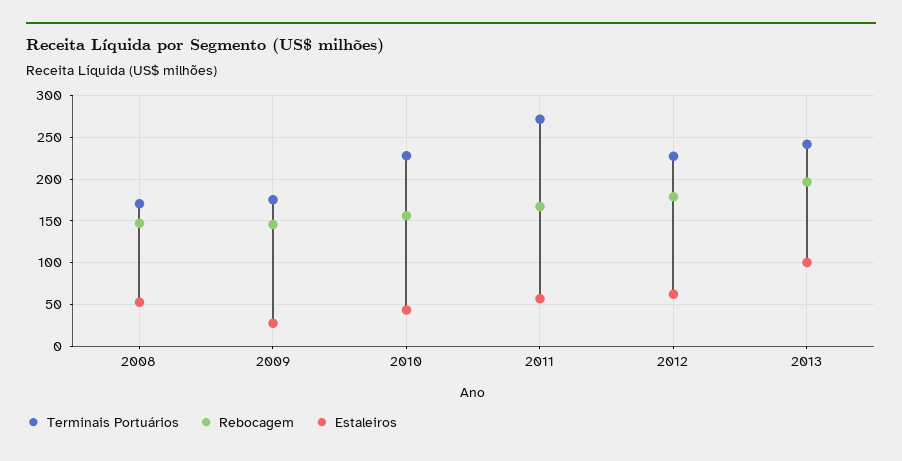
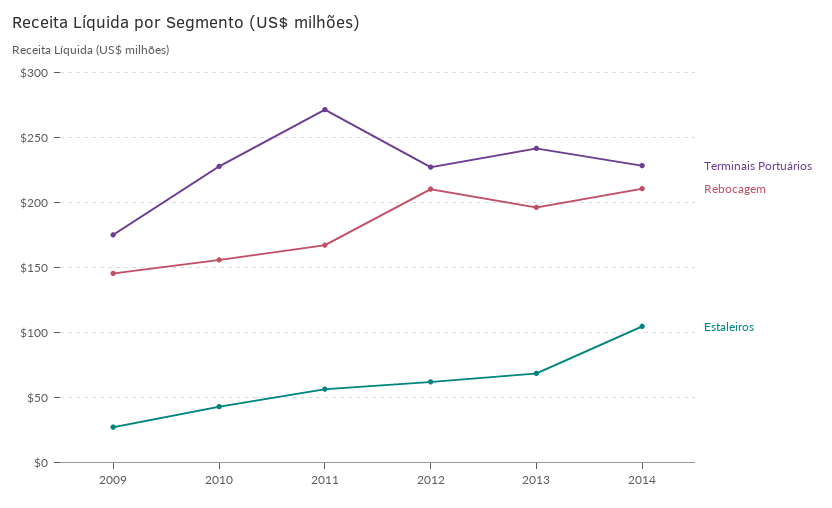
Terminais Portuários, 2008: 170 -> none
Rebocagem, 2008: 150 -> none
Estaleiros, 2008: 50 -> none
Rebocagem, 2012: 180 -> 210
Estaleiros, 2013: 100 -> 70
Terminais Portuários, 2014: none -> 230
Rebocagem, 2014: none -> 210
Estaleiros, 2014: none -> 105

